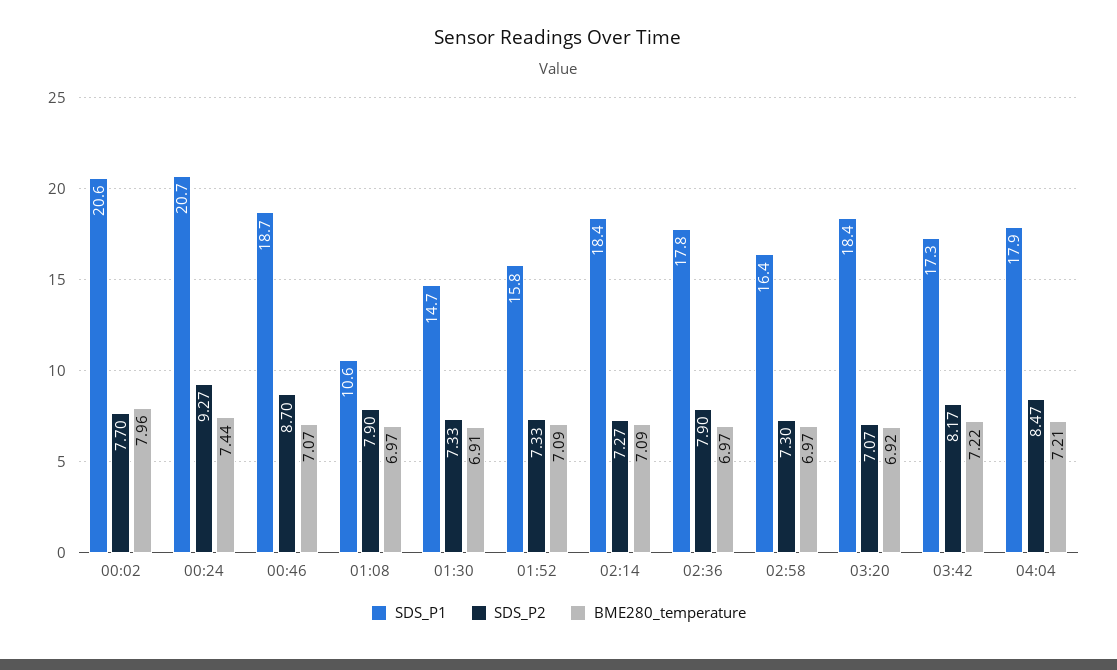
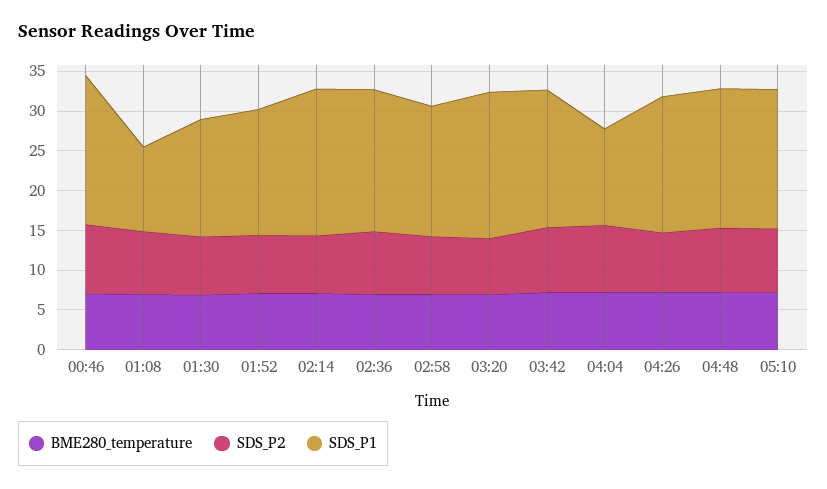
SDS_P1, 00:02: 20.6 -> none
SDS_P2, 00:02: 7.7 -> none
BME280_temperature, 00:02: 7.96 -> none
SDS_P1, 00:24: 20.7 -> none
SDS_P2, 00:24: 9.27 -> none
BME280_temperature, 00:24: 7.44 -> none
SDS_P1, 04:04: 17.9 -> 12.5
BME280_temperature, 04:26: none -> 7.5
SDS_P2, 04:26: none -> 7.5
SDS_P1, 04:26: none -> 17.5
BME280_temperature, 04:48: none -> 7.5
SDS_P2, 04:48: none -> 7.5
SDS_P1, 04:48: none -> 17.5
BME280_temperature, 05:10: none -> 7.5
SDS_P2, 05:10: none -> 7.5
SDS_P1, 05:10: none -> 17.5

